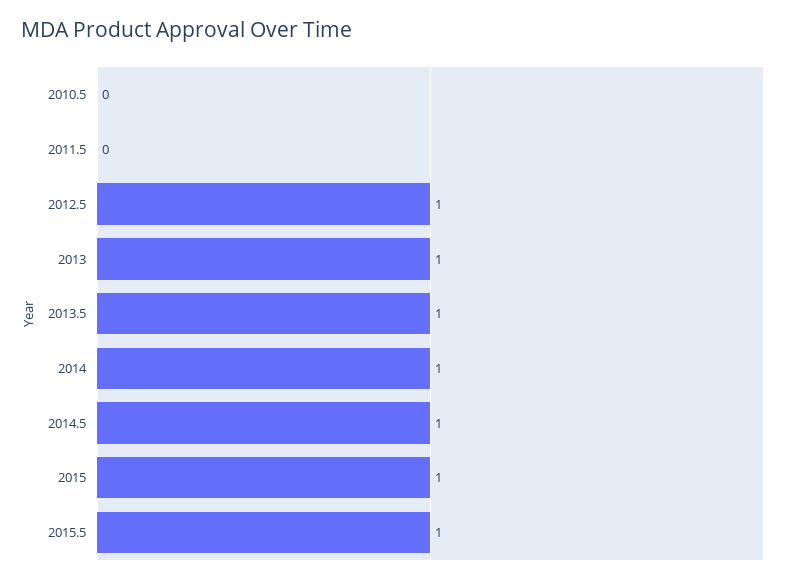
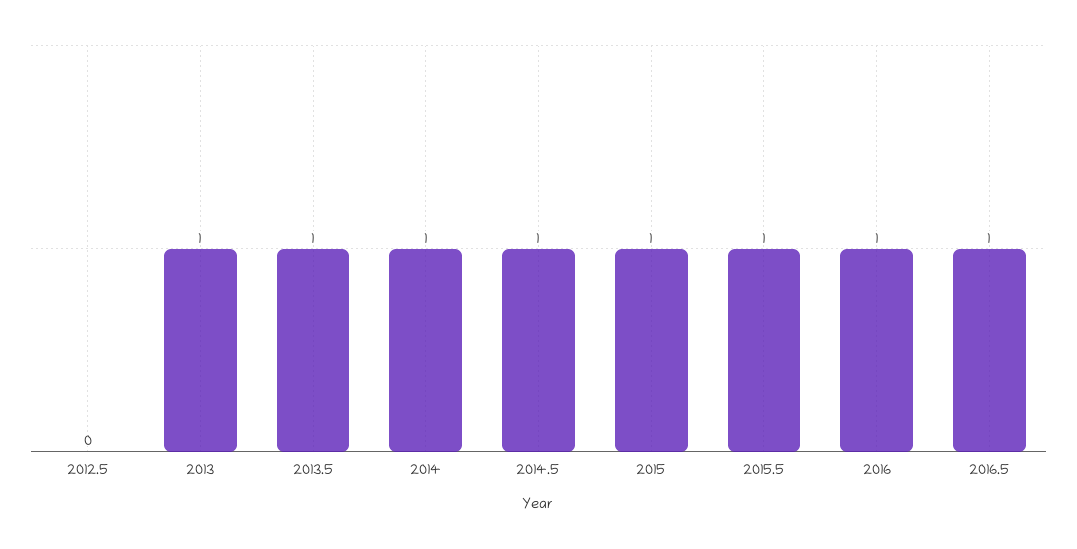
2010.5: 0 -> none
2011.5: 0 -> none
2012.5: 1 -> 0
2016: none -> 1
2016.5: none -> 1

